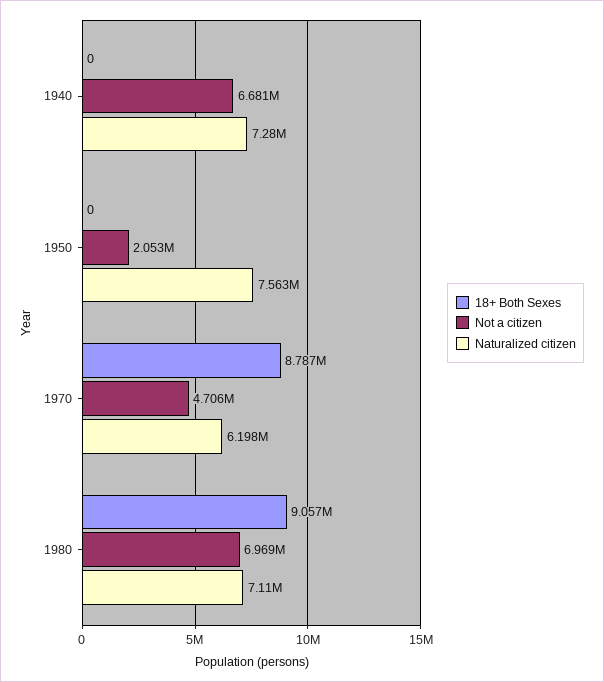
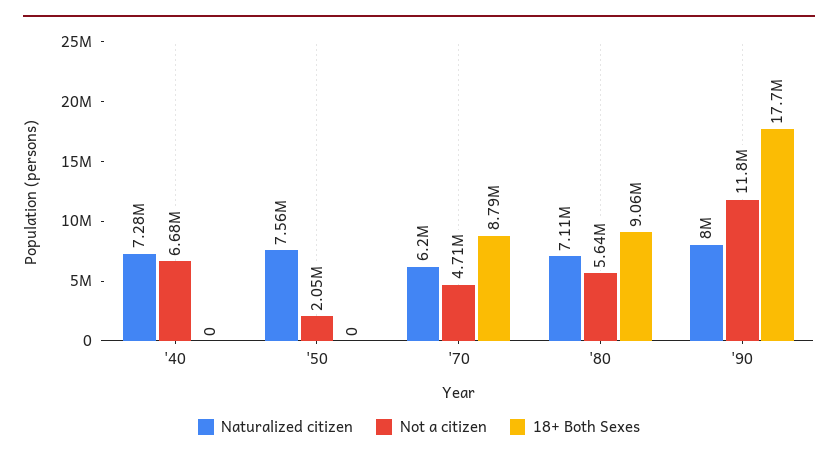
Not a citizen, 1980: 6969000 -> 5640000
Naturalized citizen, '90: none -> 8000000
Not a citizen, '90: none -> 11800000
18+ Both Sexes, '90: none -> 17700000

